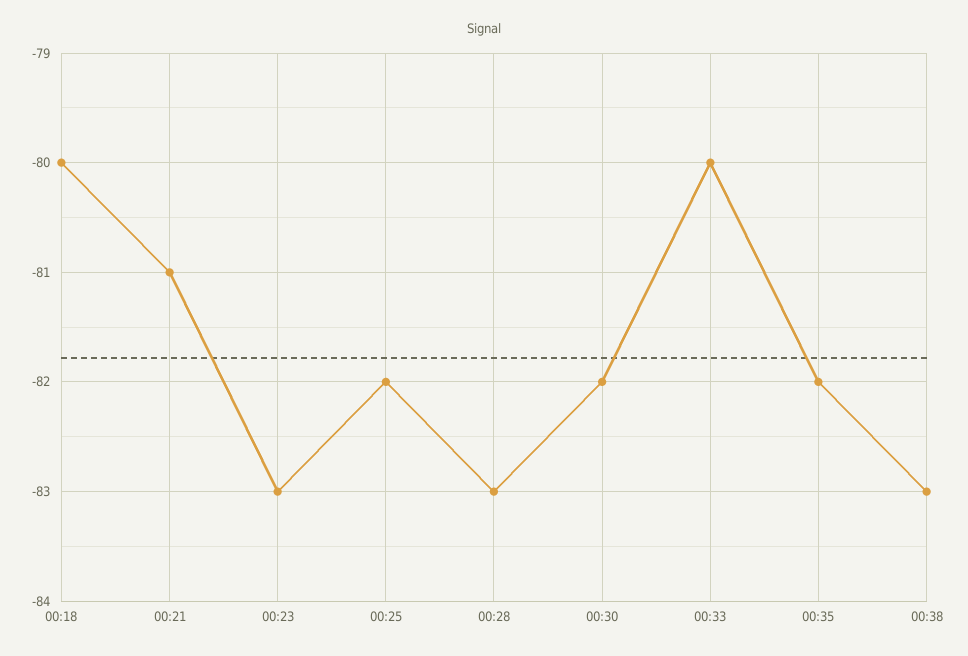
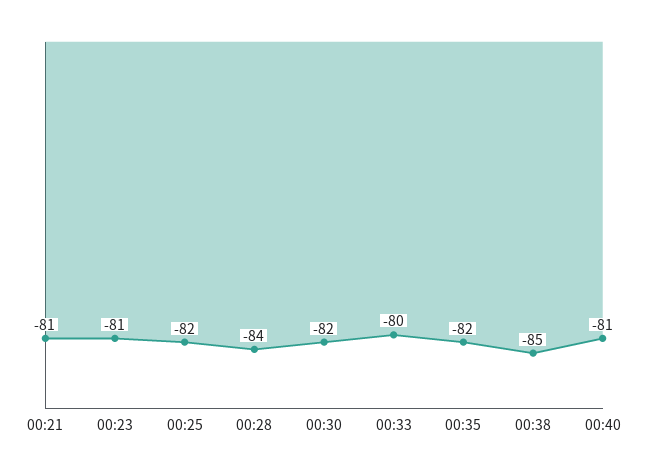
00:18: -80 -> none
00:23: -83 -> -81
00:28: -83 -> -84
00:38: -83 -> -85
00:40: none -> -81

